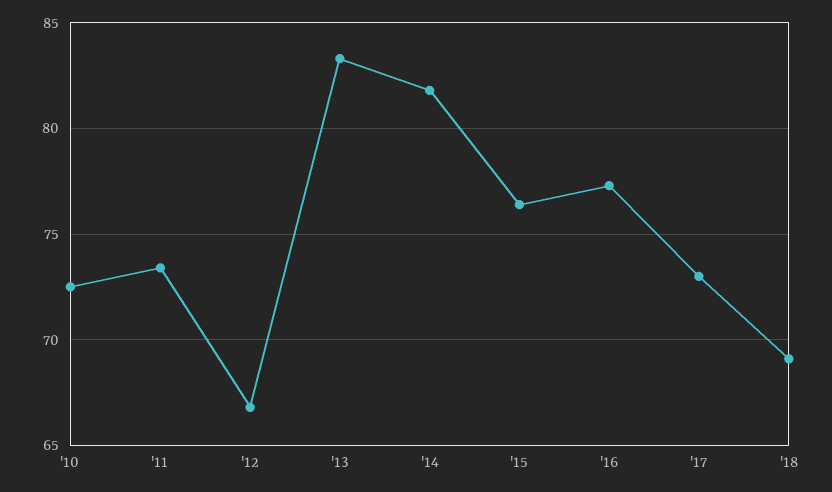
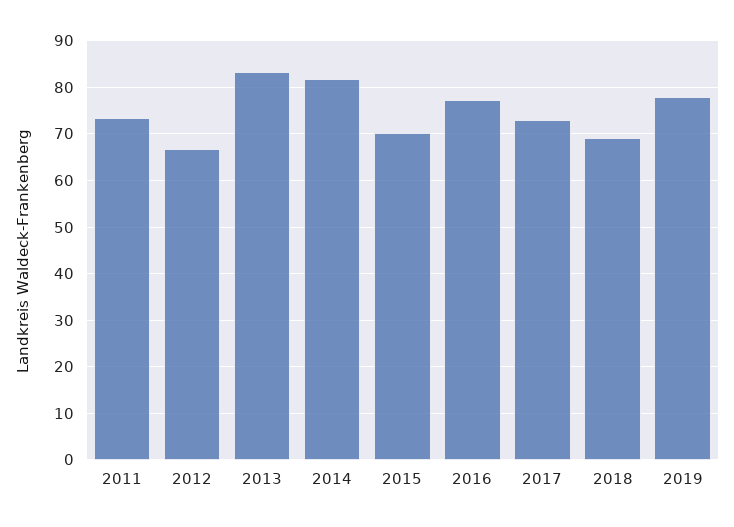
'10: 72.5 -> none
'15: 76.5 -> 70
2019: none -> 78

